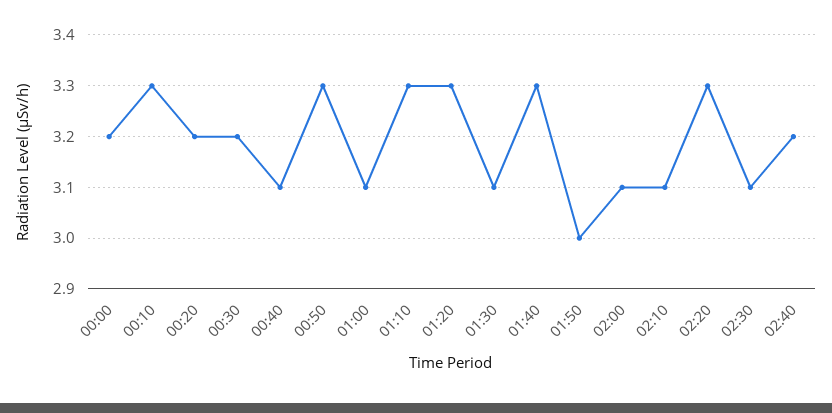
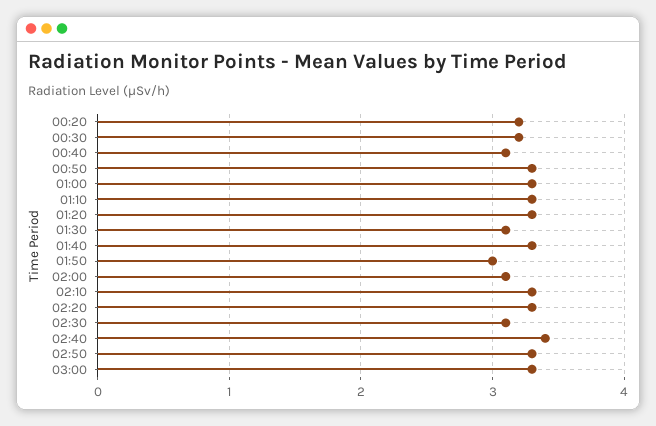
00:00: 3.2 -> none
00:10: 3.3 -> none
01:00: 3.1 -> 3.3
02:10: 3.1 -> 3.3
02:40: 3.2 -> 3.4
02:50: none -> 3.3
03:00: none -> 3.3

